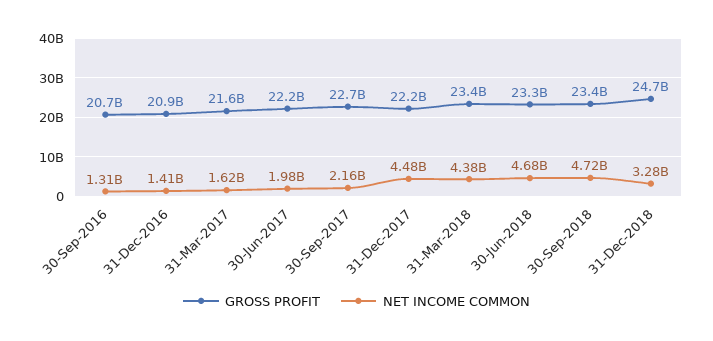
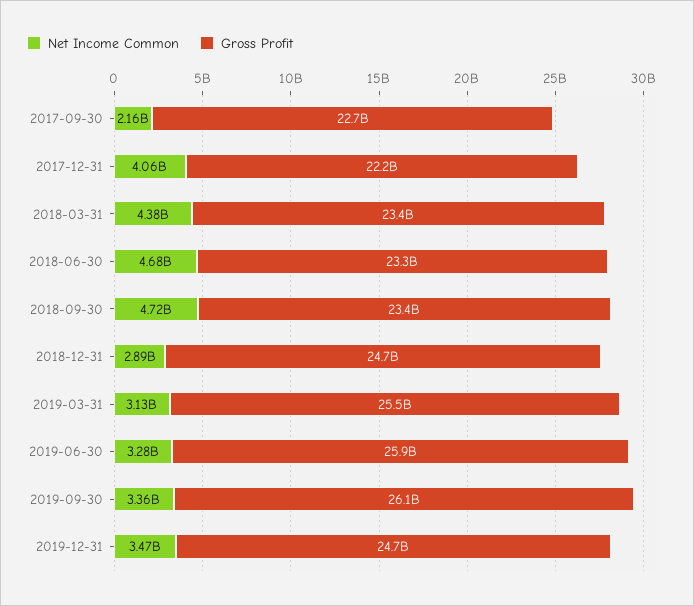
GROSS PROFIT, 30-Sep-2016: 20700000000 -> none
NET INCOME COMMON, 30-Sep-2016: 1310000000 -> none
GROSS PROFIT, 31-Dec-2016: 20900000000 -> none
NET INCOME COMMON, 31-Dec-2016: 1410000000 -> none
GROSS PROFIT, 31-Mar-2017: 21600000000 -> none
NET INCOME COMMON, 31-Mar-2017: 1620000000 -> none
GROSS PROFIT, 30-Jun-2017: 22200000000 -> none
NET INCOME COMMON, 30-Jun-2017: 1980000000 -> none
NET INCOME COMMON, 31-Dec-2017: 4480000000 -> 4060000000
NET INCOME COMMON, 31-Dec-2018: 3280000000 -> 2890000000
NET INCOME COMMON, 2019-03-31: none -> 3130000000
GROSS PROFIT, 2019-03-31: none -> 25500000000
NET INCOME COMMON, 2019-06-30: none -> 3280000000
GROSS PROFIT, 2019-06-30: none -> 25900000000
NET INCOME COMMON, 2019-09-30: none -> 3360000000
GROSS PROFIT, 2019-09-30: none -> 26100000000
NET INCOME COMMON, 2019-12-31: none -> 3470000000
GROSS PROFIT, 2019-12-31: none -> 24700000000

